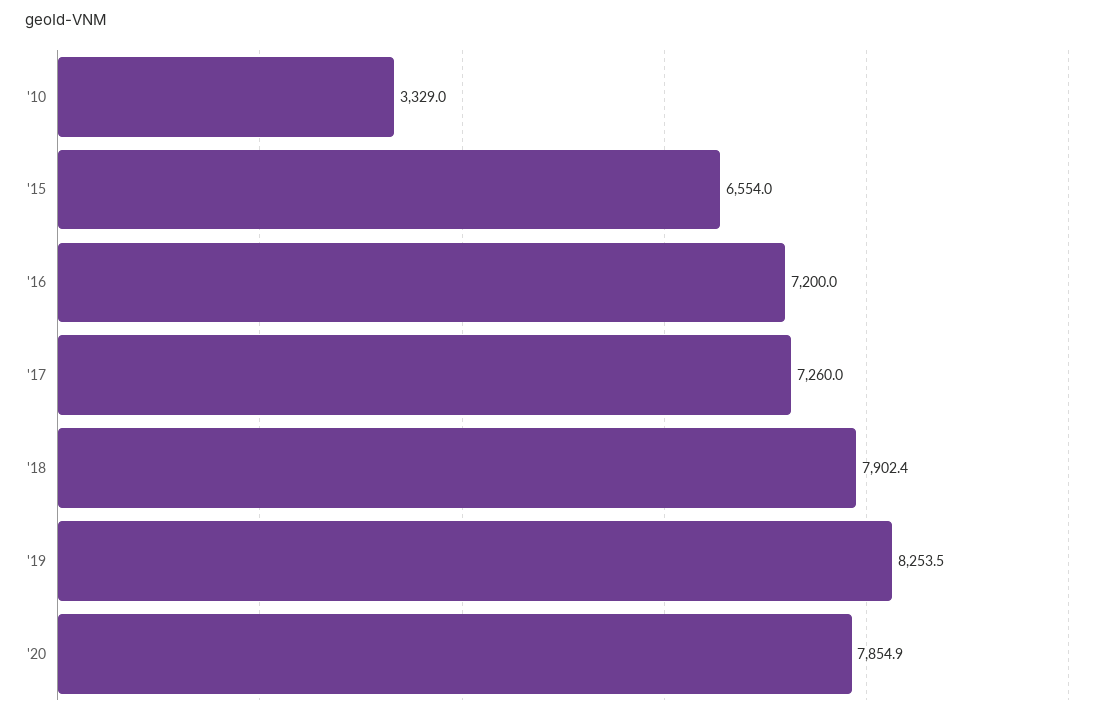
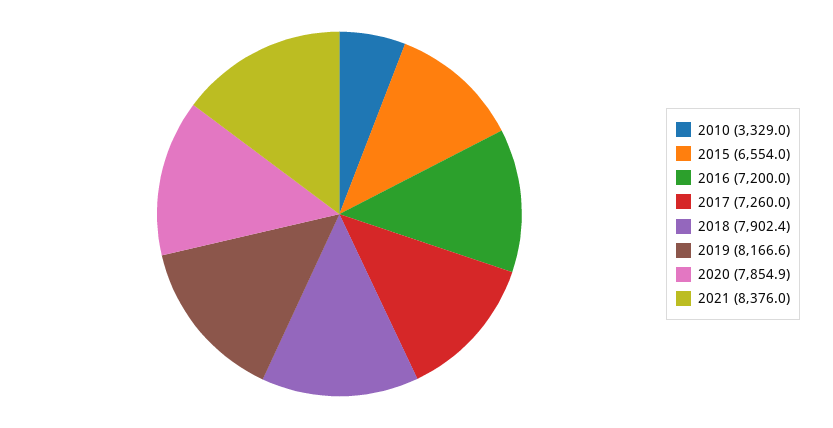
'19: 8253.5 -> 8166.6
2021: none -> 8376

